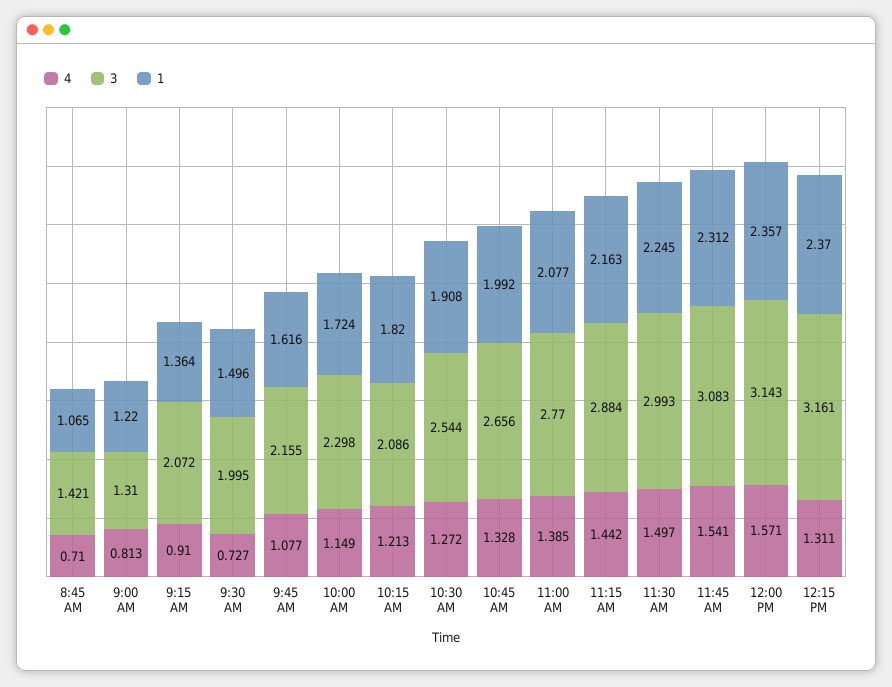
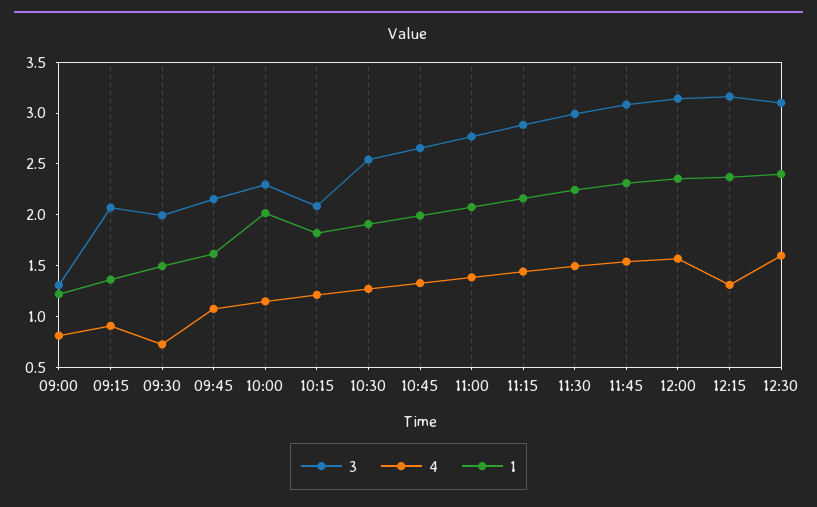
4, 8:45 AM: 0.71 -> none
3, 8:45 AM: 1.421 -> none
1, 8:45 AM: 1.065 -> none
1, 10:00 AM: 1.724 -> 2
3, 12:30: none -> 3.1
4, 12:30: none -> 1.6
1, 12:30: none -> 2.4

